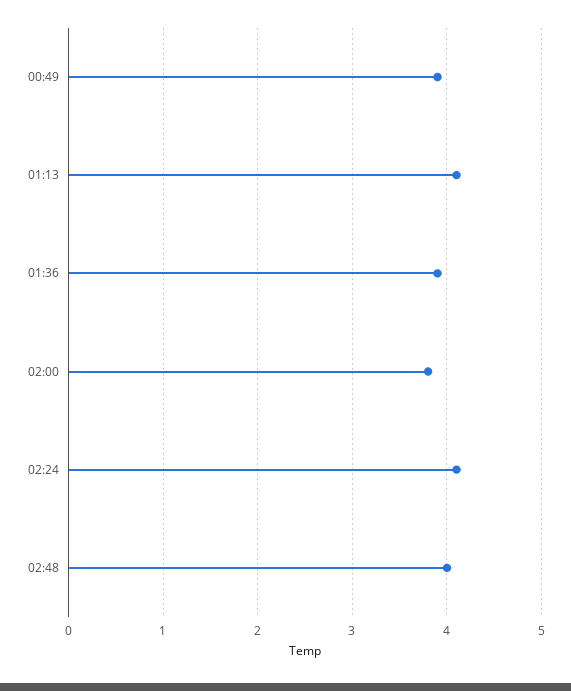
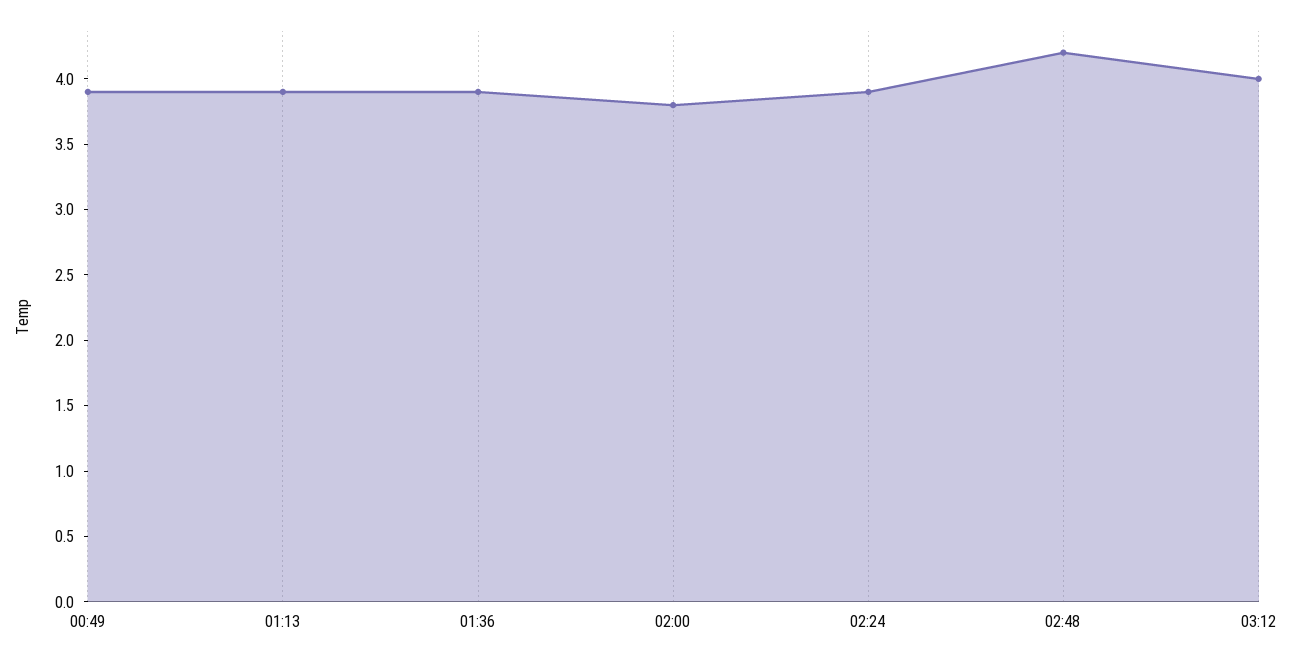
01:13: 4.1 -> 3.9
02:24: 4.1 -> 3.9
02:48: 4 -> 4.2
03:12: none -> 4

